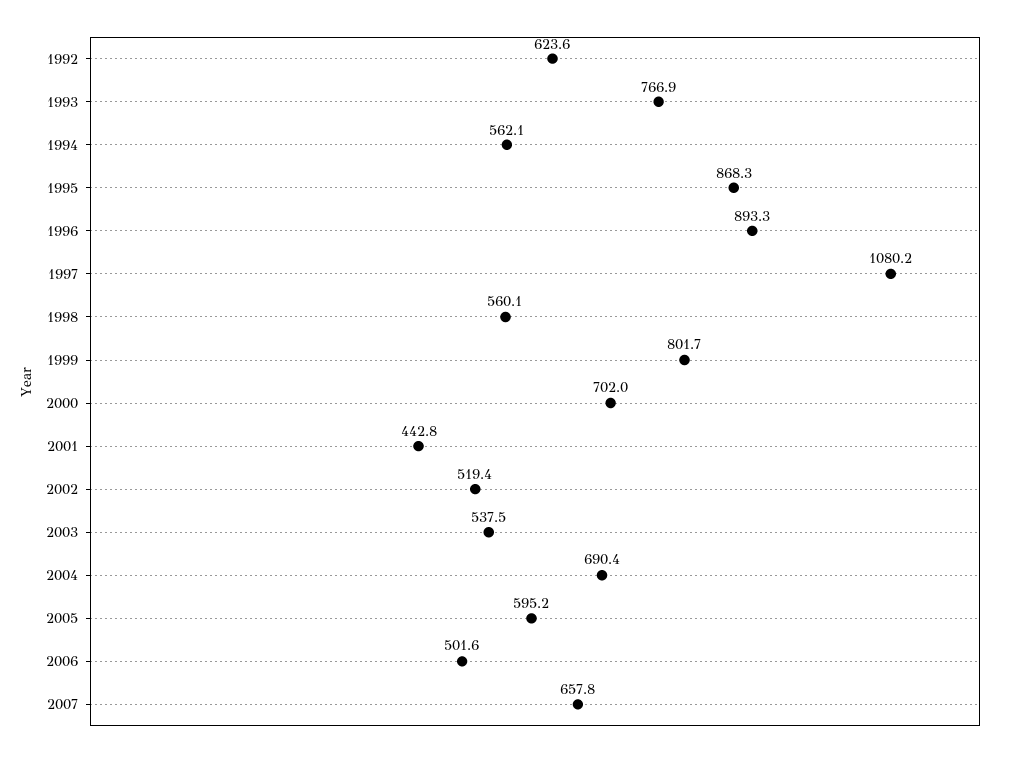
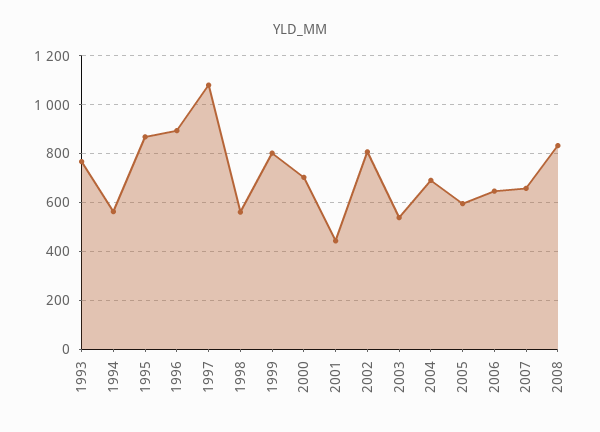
1992: 623.6 -> none
2002: 519.4 -> 800
2006: 501.6 -> 650
2008: none -> 825

